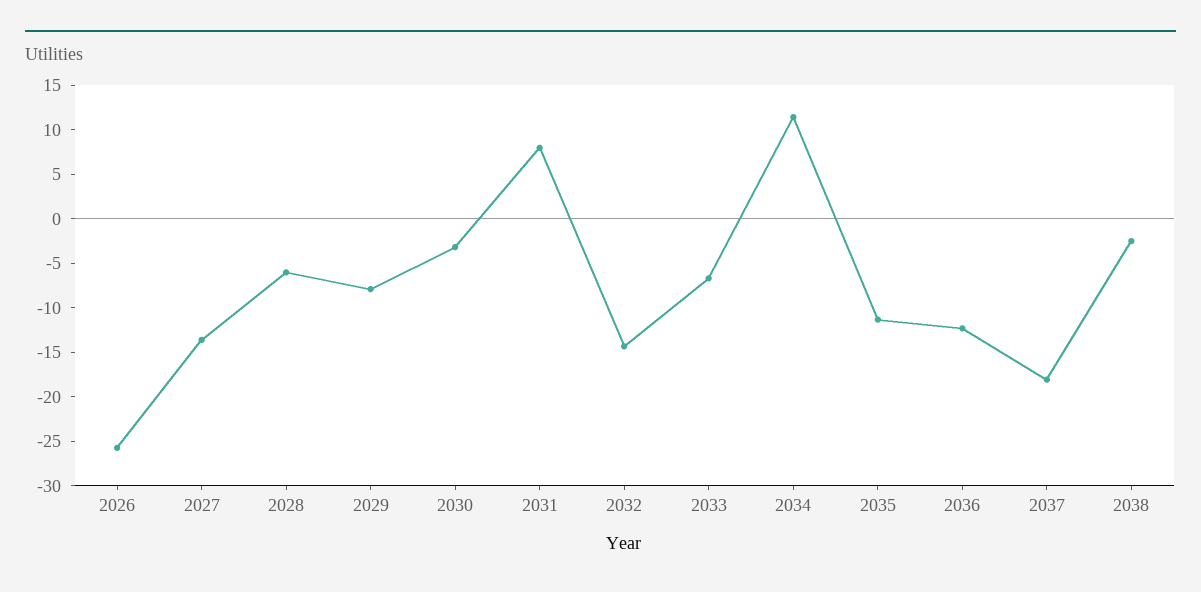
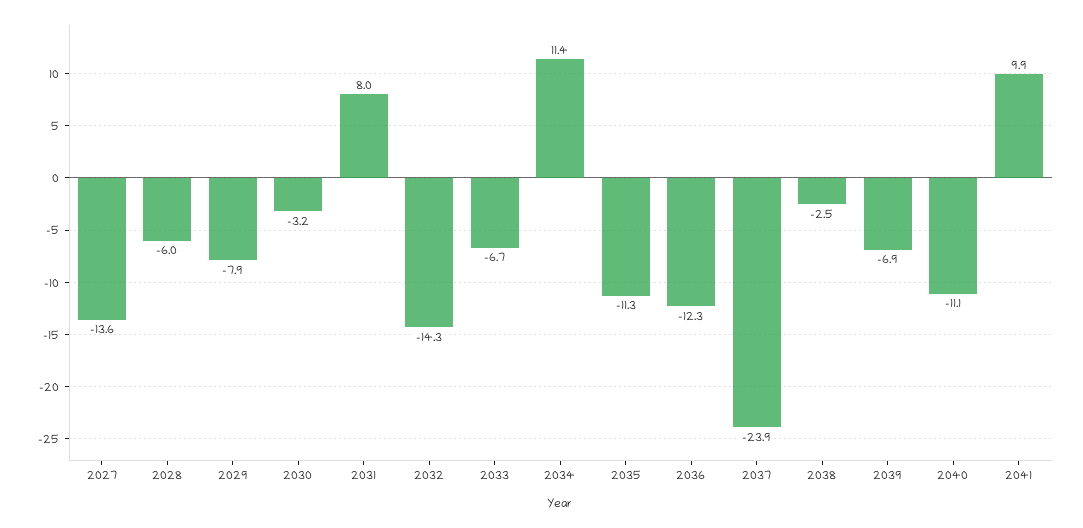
2026: -26 -> none
2037: -18 -> -23.9
2039: none -> -6.9
2040: none -> -11.1
2041: none -> 9.9

